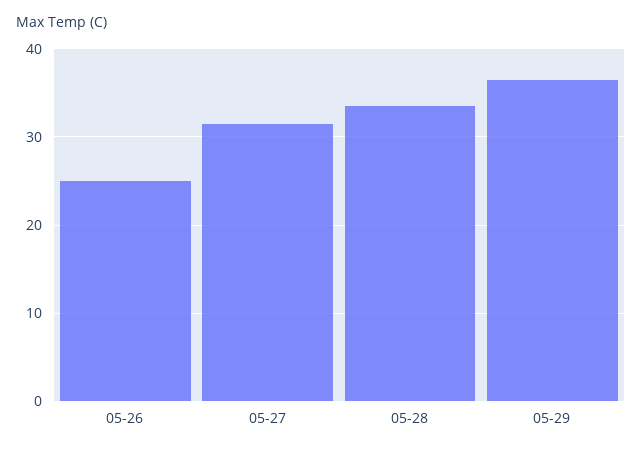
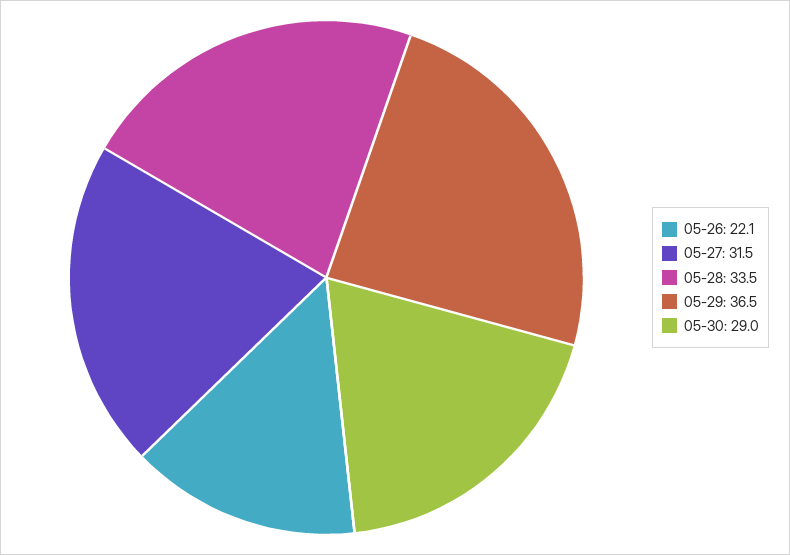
05-26: 25 -> 22.1
05-30: none -> 29

